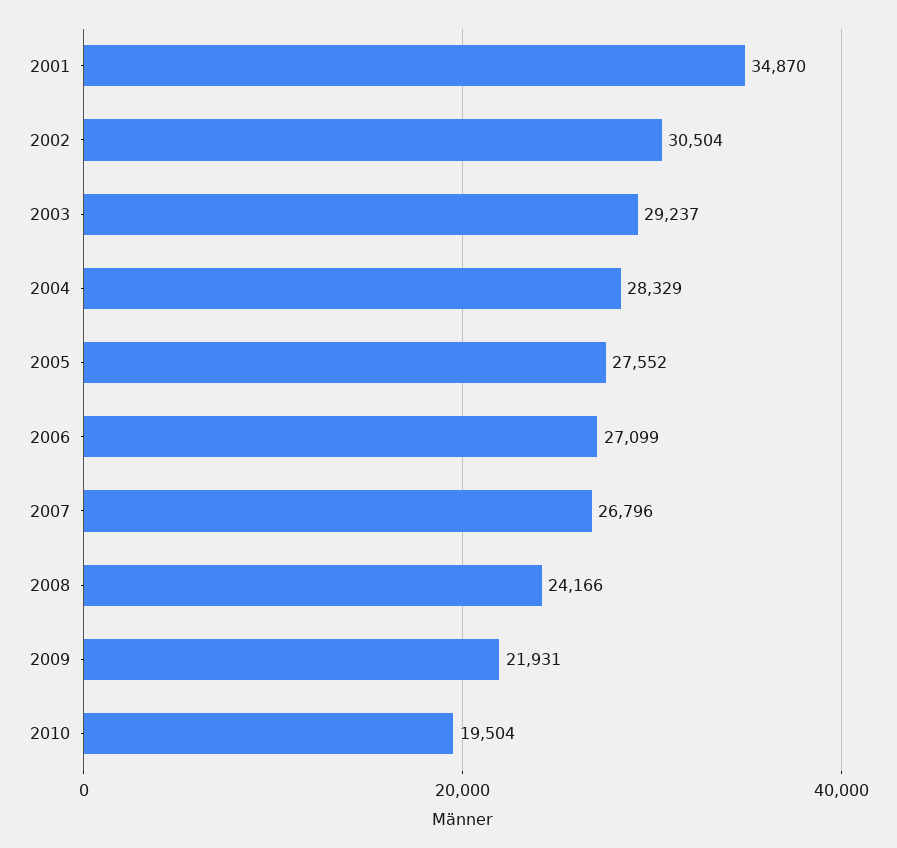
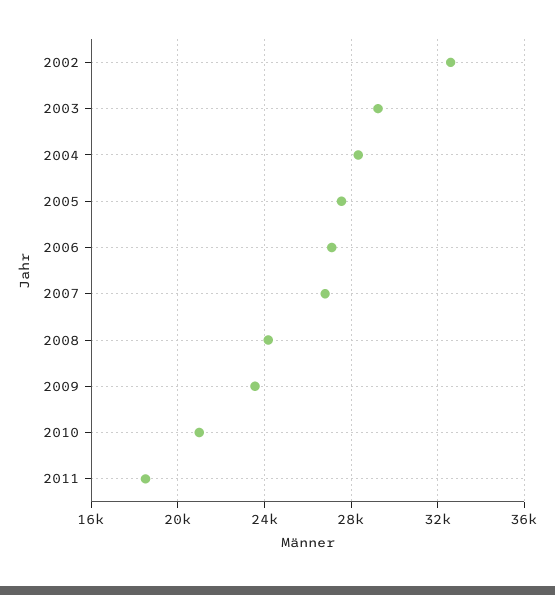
2001: 34870 -> none
2002: 30504 -> 32500
2009: 21931 -> 23500
2010: 19504 -> 21000
2011: none -> 18500

